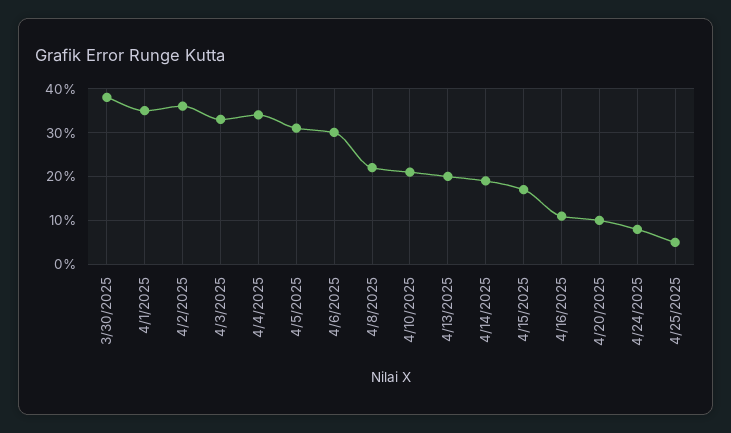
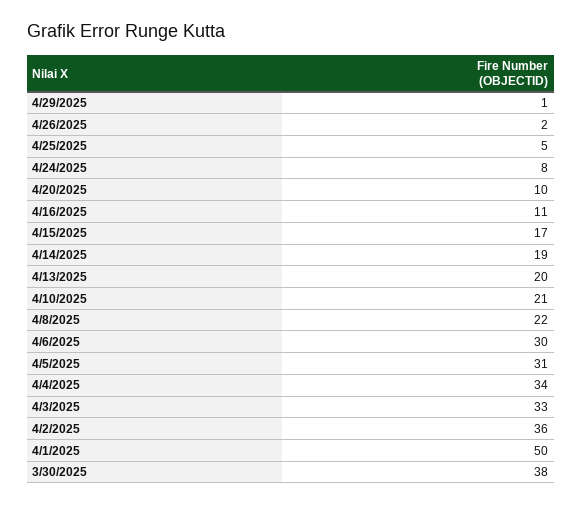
4/1/2025: 35 -> 50
4/29/2025: none -> 1
4/26/2025: none -> 2

